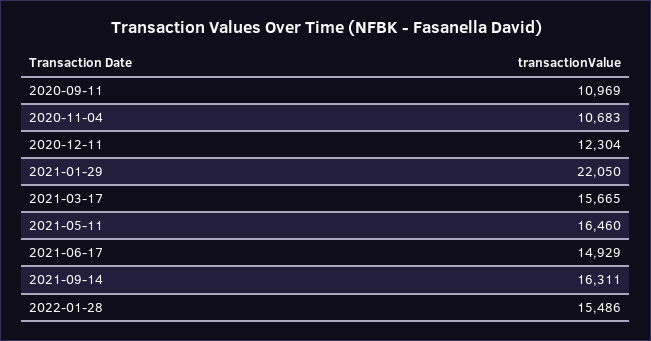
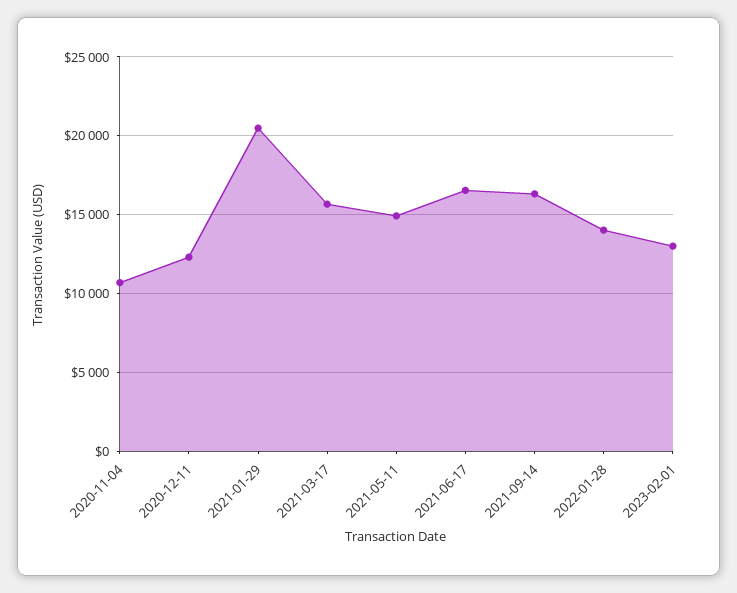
2020-09-11: 10969 -> none
2021-01-29: 22050 -> 20500
2021-05-11: 16460 -> 15000
2021-06-17: 14929 -> 16500
2022-01-28: 15486 -> 14000
2023-02-01: none -> 13000

